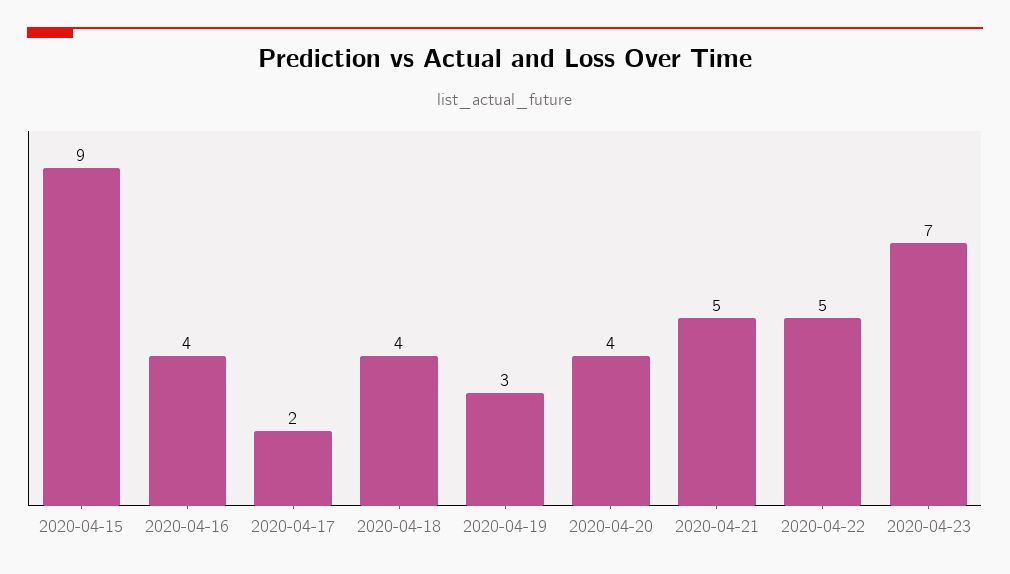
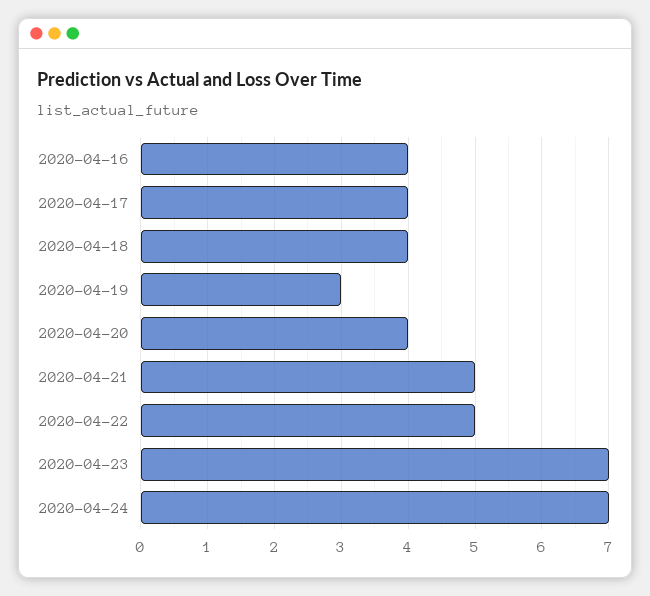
2020-04-15: 9 -> none
2020-04-17: 2 -> 4
2020-04-24: none -> 7

